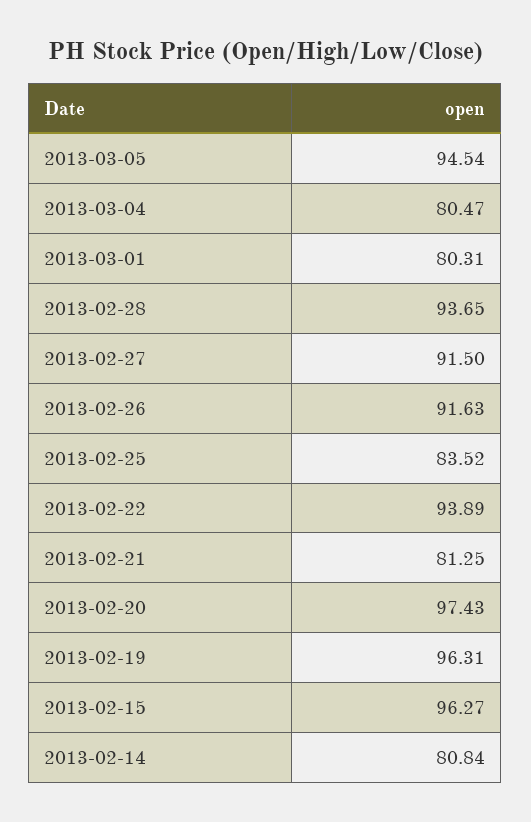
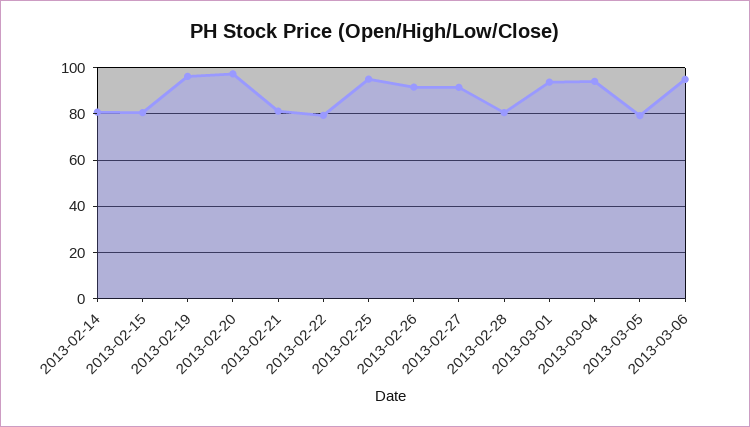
2013-03-05: 94.54 -> 80
2013-03-04: 80.47 -> 95
2013-03-01: 80.31 -> 95
2013-02-28: 93.65 -> 80
2013-02-25: 83.52 -> 95
2013-02-22: 93.89 -> 80
2013-02-15: 96.27 -> 80
2013-03-06: none -> 95

